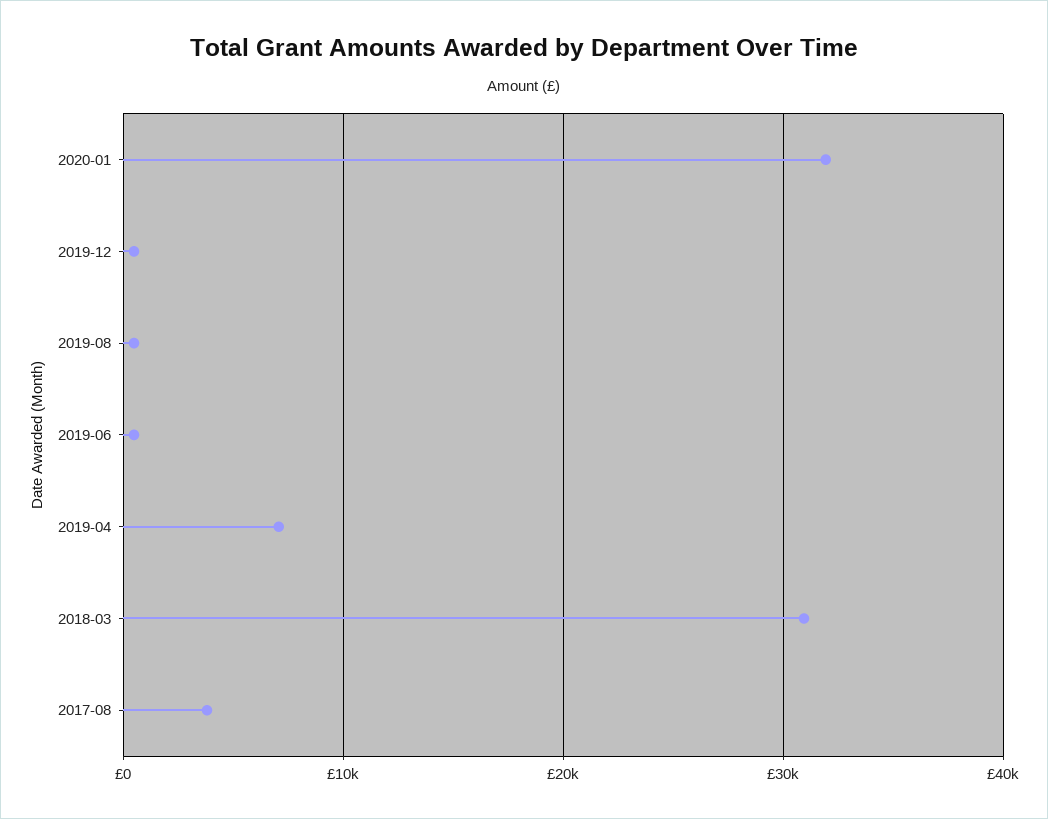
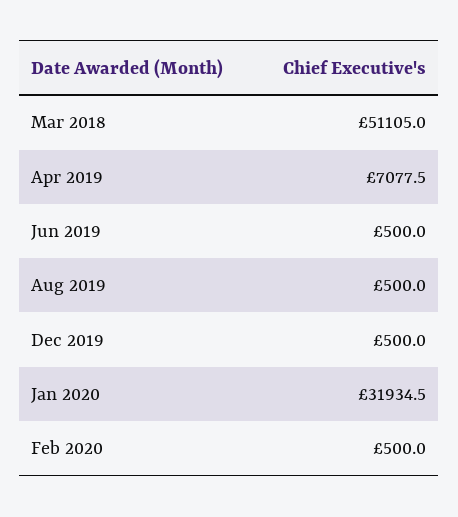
2018-03: 31000 -> 51105
2017-08: 4000 -> none
Feb 2020: none -> 500

